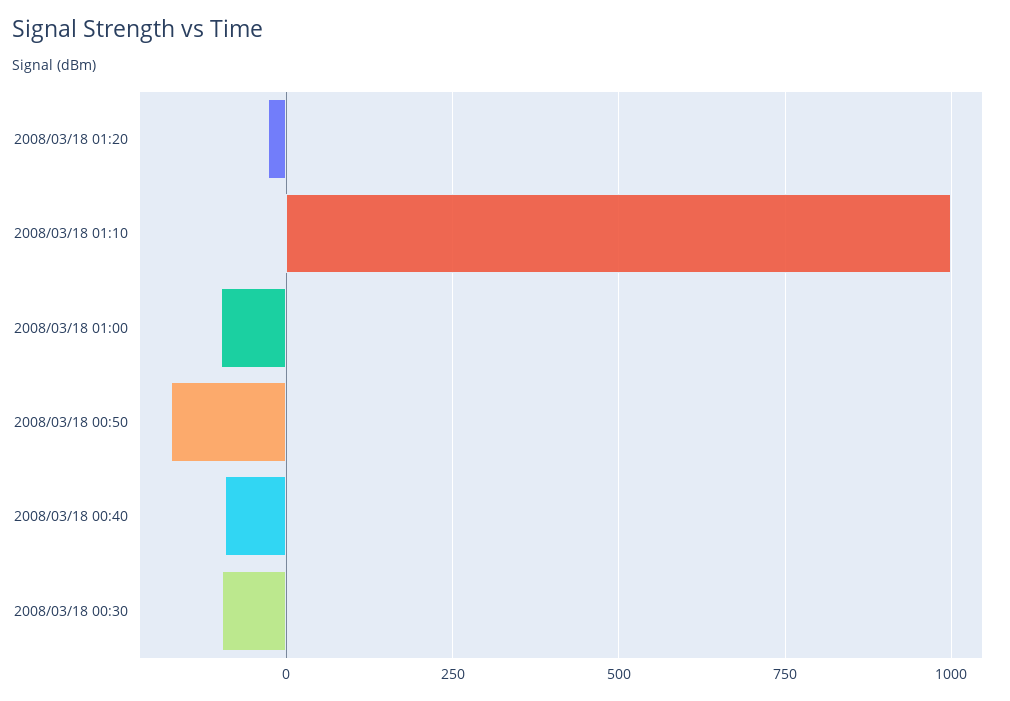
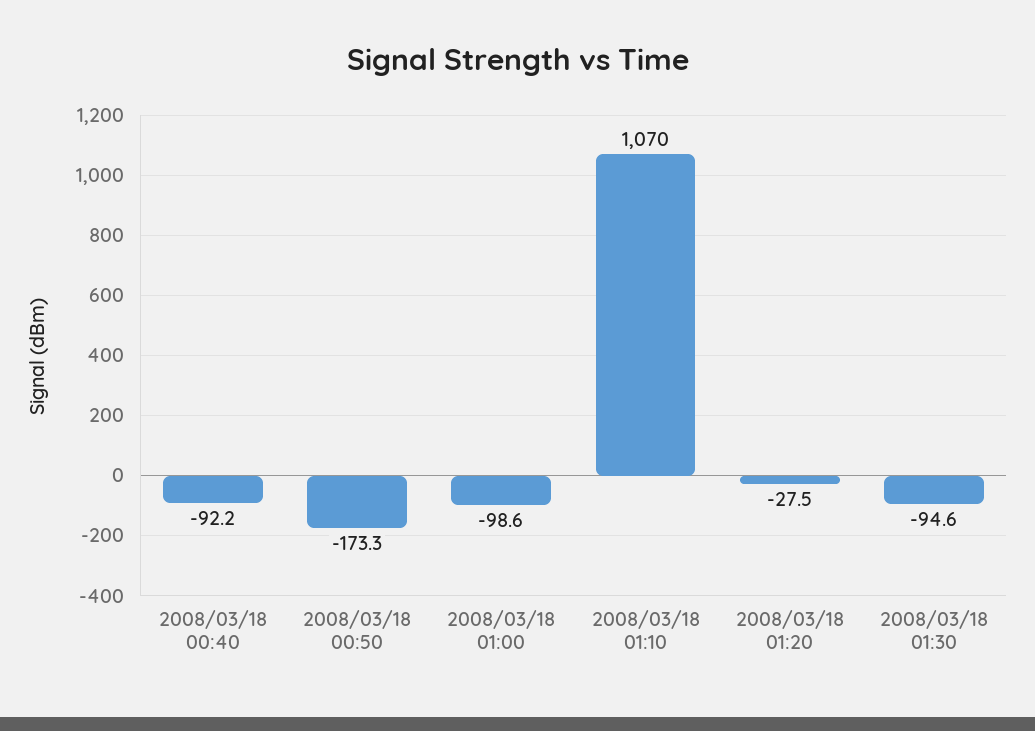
2008/03/18 01:10: 1000 -> 1070
2008/03/18 00:30: -100 -> none
2008/03/18 01:30: none -> -94.6

